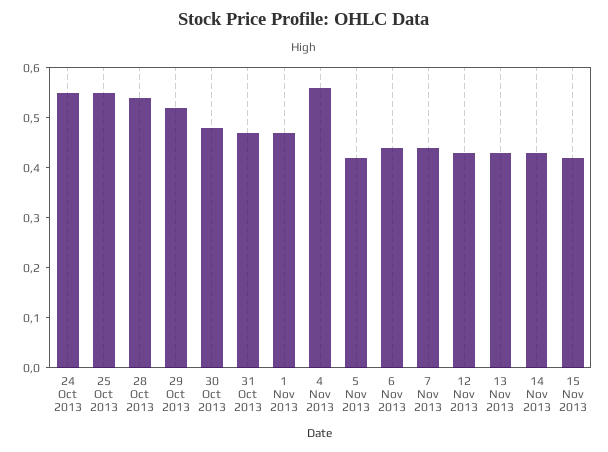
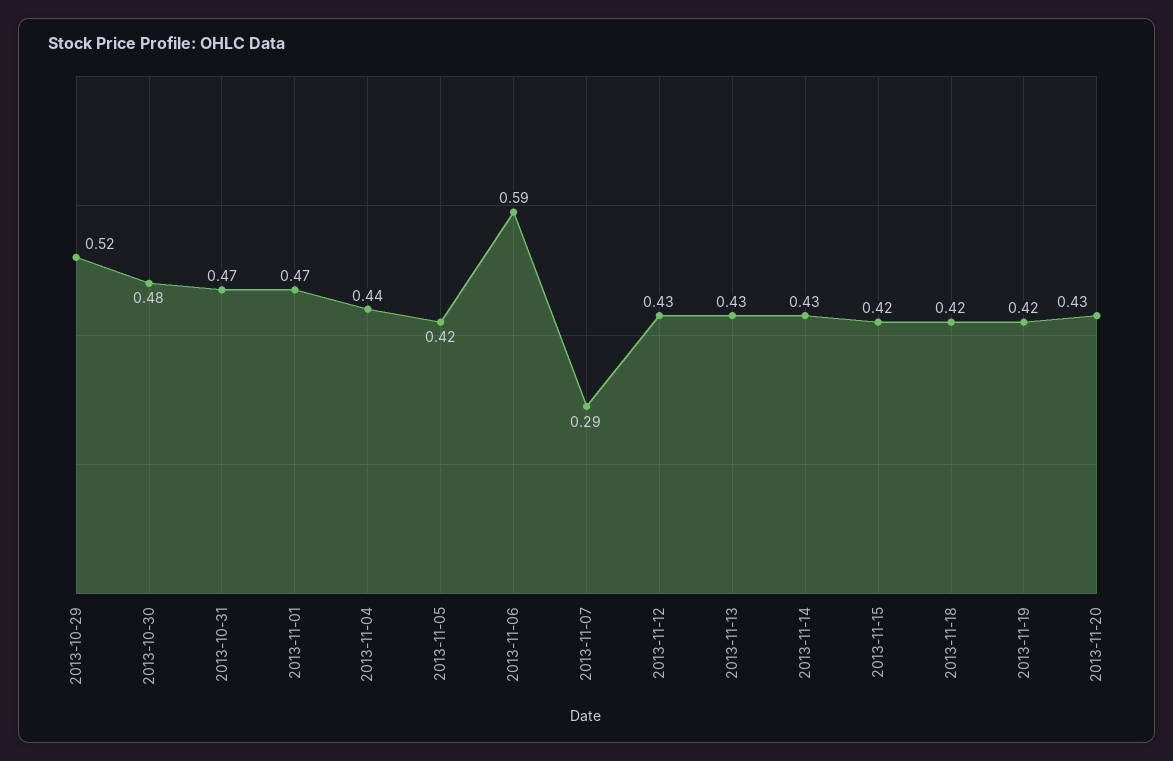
24 Oct 2013: 0.55 -> none
25 Oct 2013: 0.55 -> none
28 Oct 2013: 0.55 -> none
4 Nov 2013: 0.55 -> 0.44
6 Nov 2013: 0.45 -> 0.59
7 Nov 2013: 0.45 -> 0.29
2013-11-18: none -> 0.42
2013-11-19: none -> 0.42
2013-11-20: none -> 0.43

